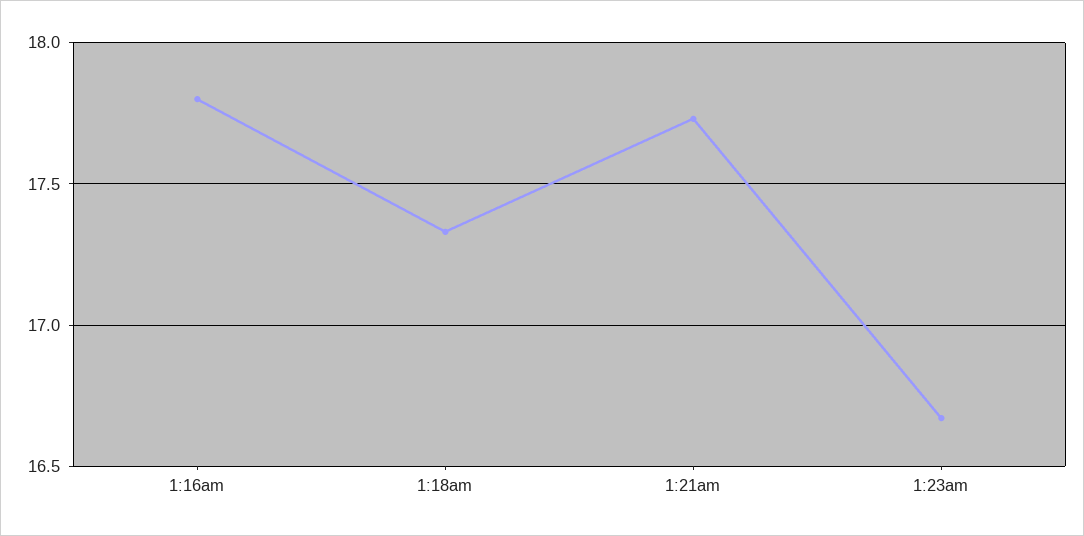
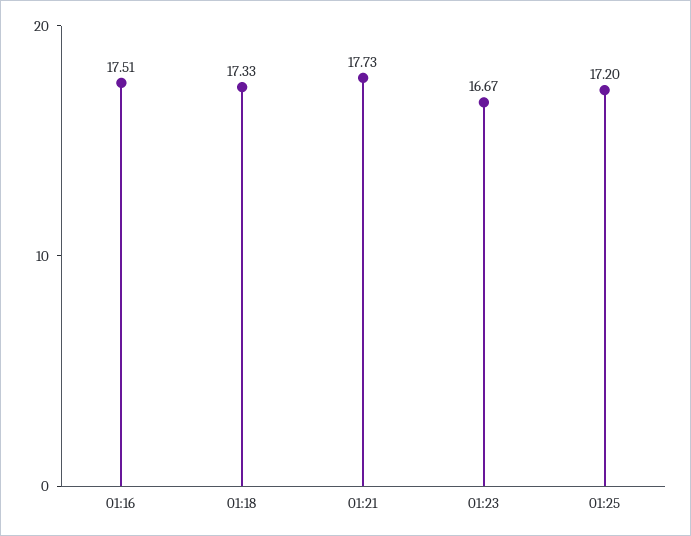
1:16am: 17.8 -> 17.51
01:25: none -> 17.2

